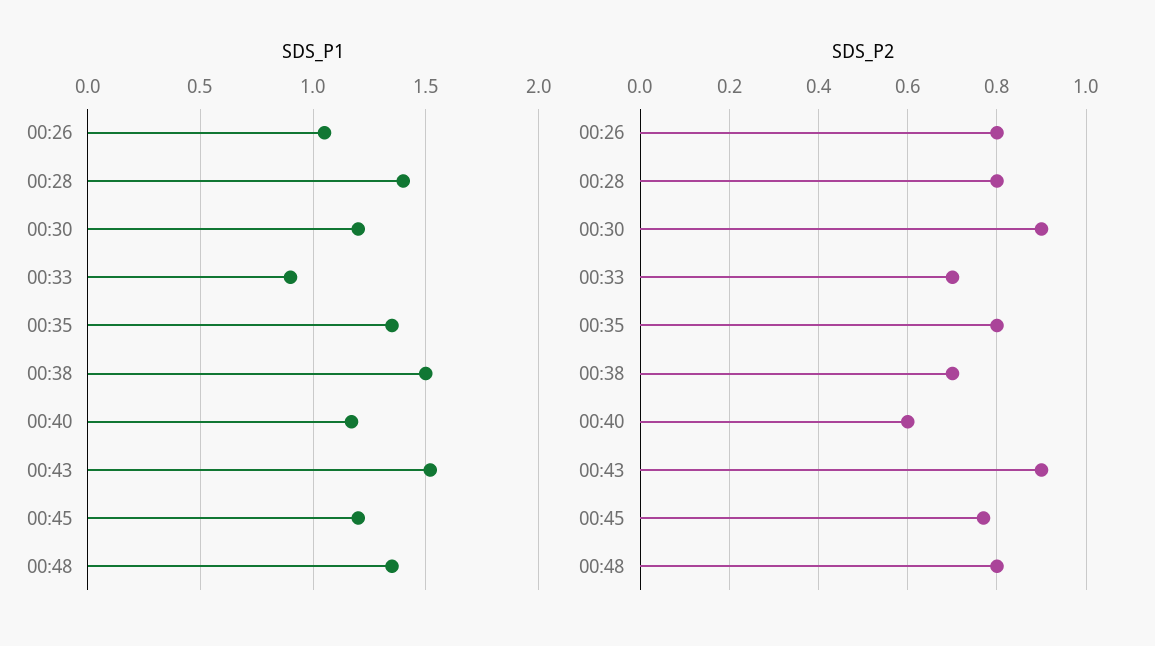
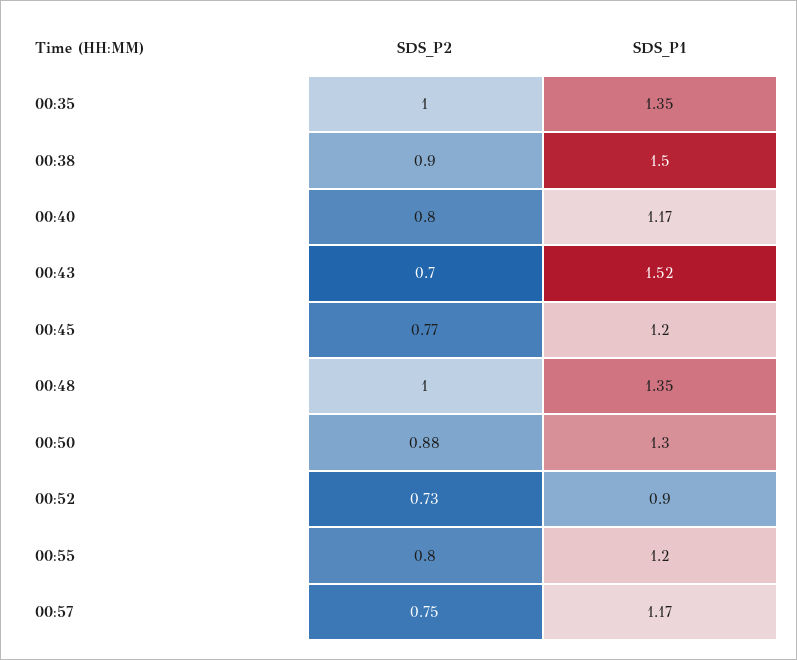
SDS_P1, 00:26: 1.05 -> none
SDS_P1, 00:28: 1.4 -> none
SDS_P1, 00:30: 1.2 -> none
SDS_P1, 00:33: 0.9 -> none
SDS_P2, 00:26: 0.8 -> none
SDS_P2, 00:28: 0.8 -> none
SDS_P2, 00:30: 0.9 -> none
SDS_P2, 00:33: 0.7 -> none
SDS_P2, 00:35: 0.8 -> 1
SDS_P2, 00:38: 0.7 -> 0.9
SDS_P2, 00:40: 0.6 -> 0.8
SDS_P2, 00:43: 0.9 -> 0.7
SDS_P2, 00:48: 0.8 -> 1
SDS_P2, 00:50: none -> 0.88
SDS_P1, 00:50: none -> 1.3
SDS_P2, 00:52: none -> 0.73
SDS_P1, 00:52: none -> 0.9
SDS_P2, 00:55: none -> 0.8
SDS_P1, 00:55: none -> 1.2
SDS_P2, 00:57: none -> 0.75
SDS_P1, 00:57: none -> 1.17

